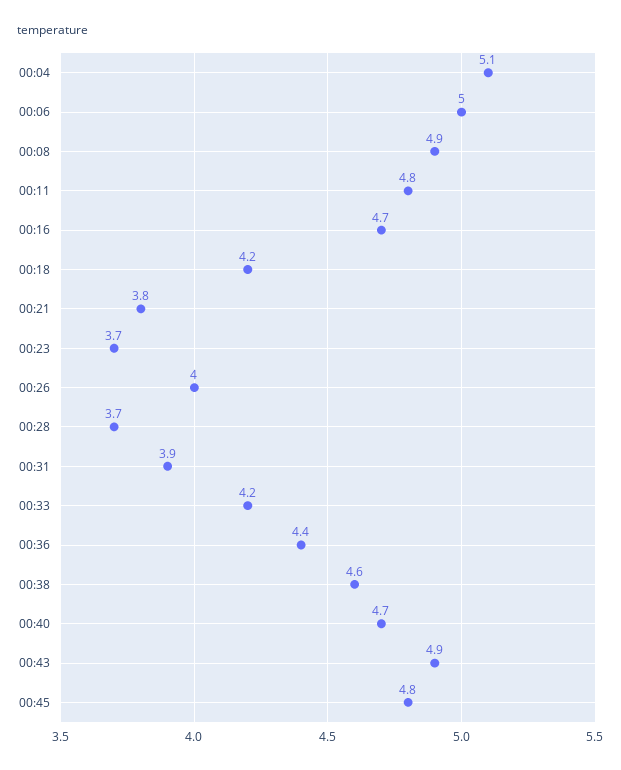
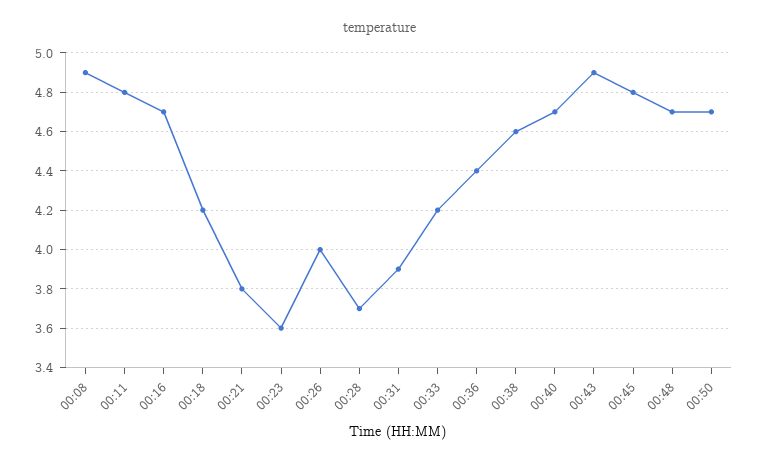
00:04: 5.1 -> none
00:06: 5 -> none
00:23: 3.7 -> 3.6
00:48: none -> 4.7
00:50: none -> 4.7

